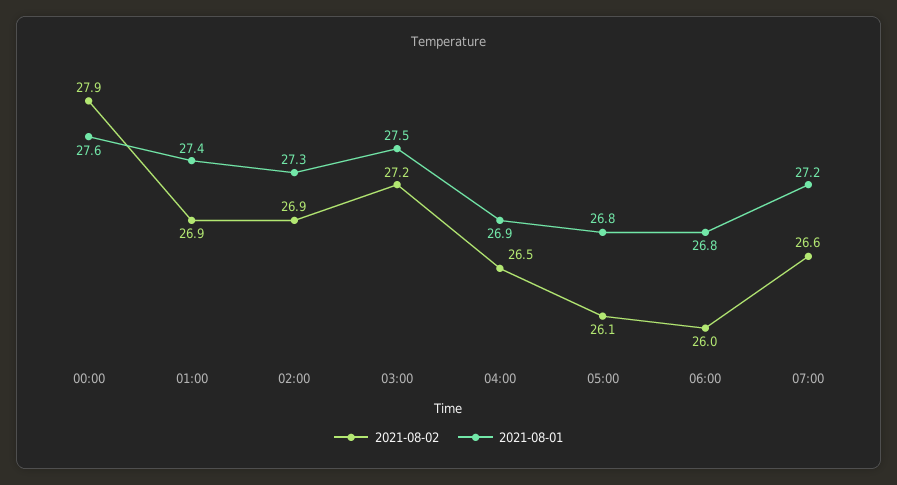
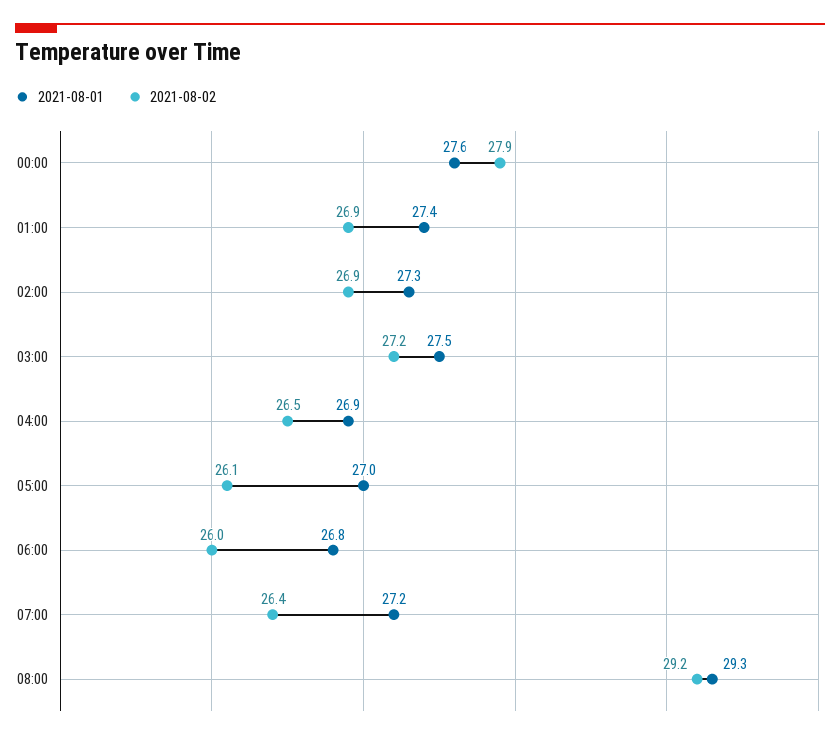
2021-08-01, 05:00: 26.8 -> 27
2021-08-02, 07:00: 26.6 -> 26.4
2021-08-01, 08:00: none -> 29.3
2021-08-02, 08:00: none -> 29.2

